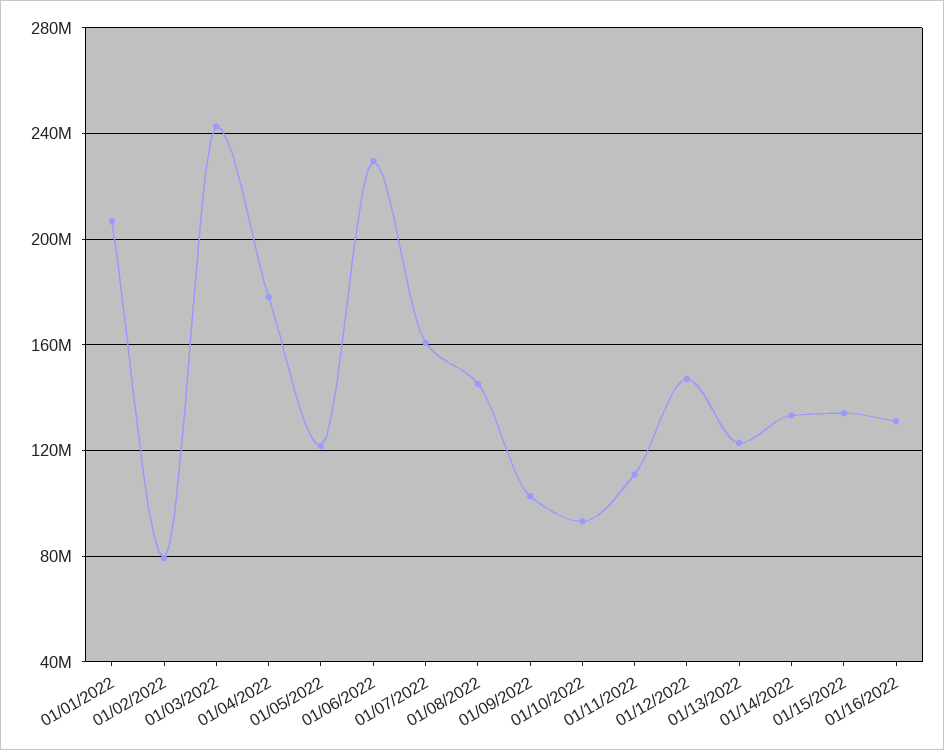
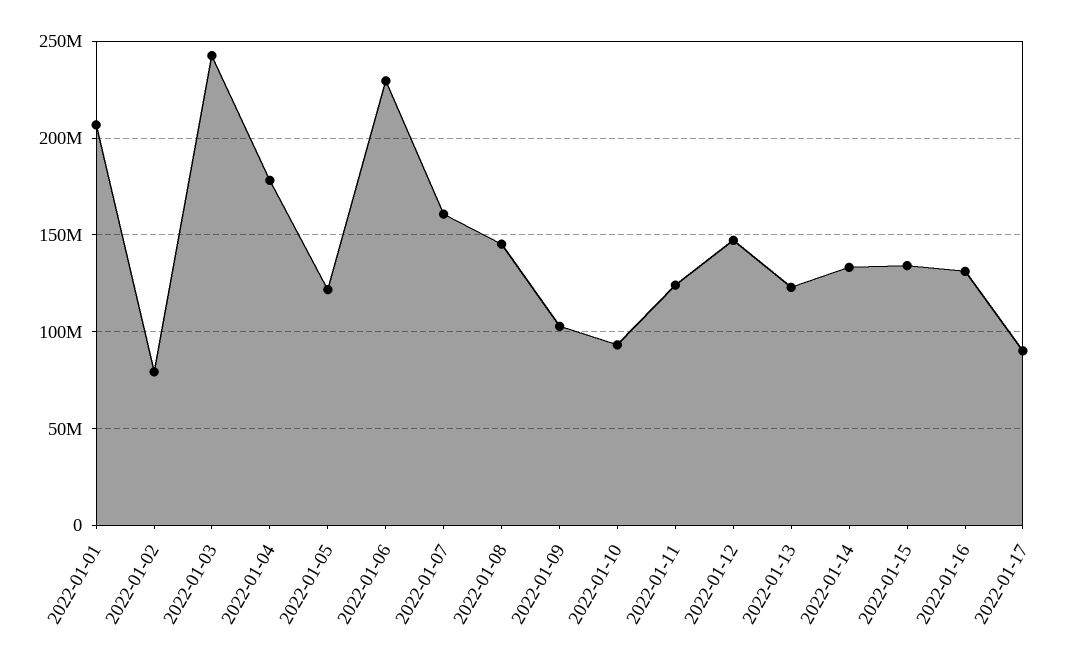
01/11/2022: 110000000 -> 125000000
2022-01-17: none -> 90000000

